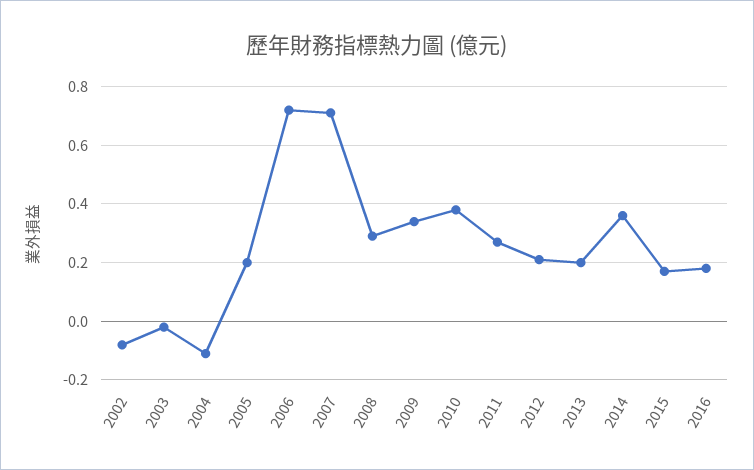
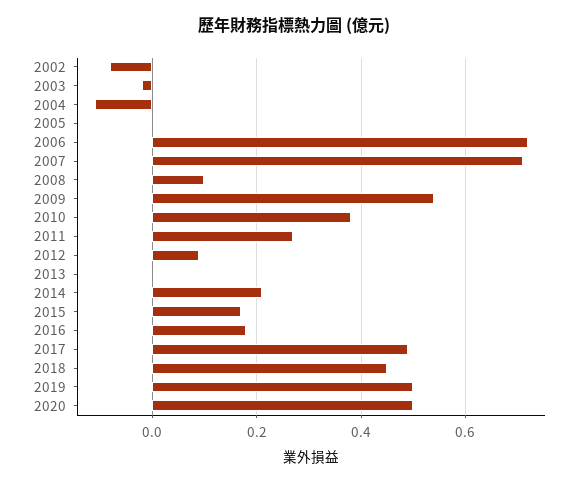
2005: 0.2 -> 0
2008: 0.3 -> 0.1
2009: 0.35 -> 0.55
2012: 0.2 -> 0.1
2013: 0.2 -> 0
2014: 0.35 -> 0.2
2017: none -> 0.5
2018: none -> 0.45
2019: none -> 0.5
2020: none -> 0.5

